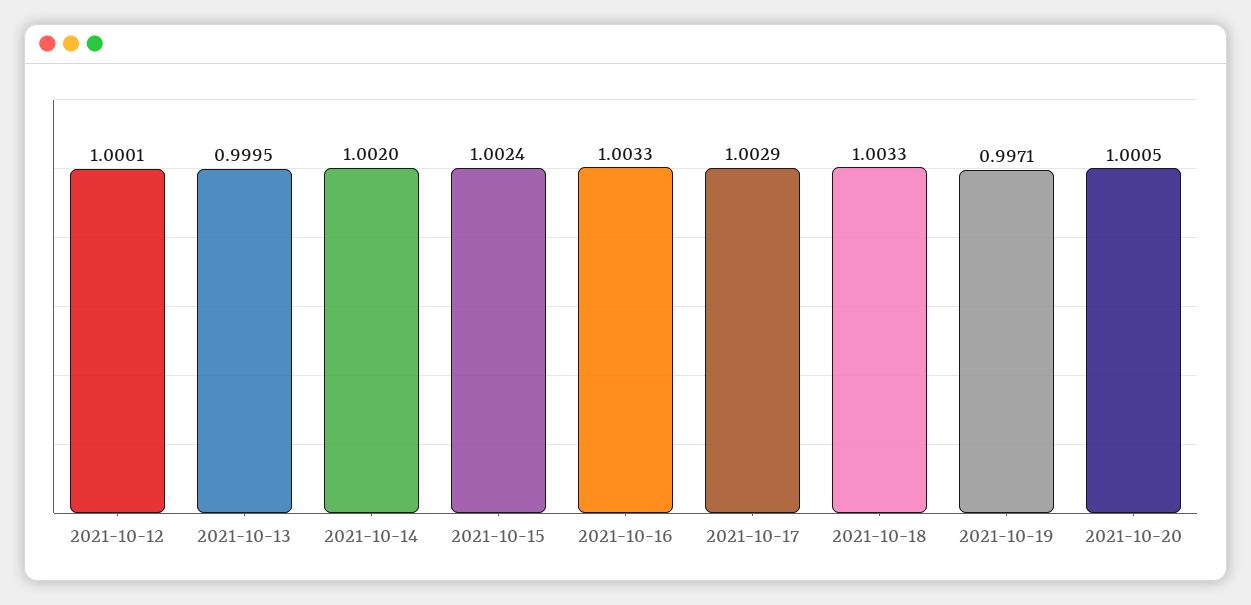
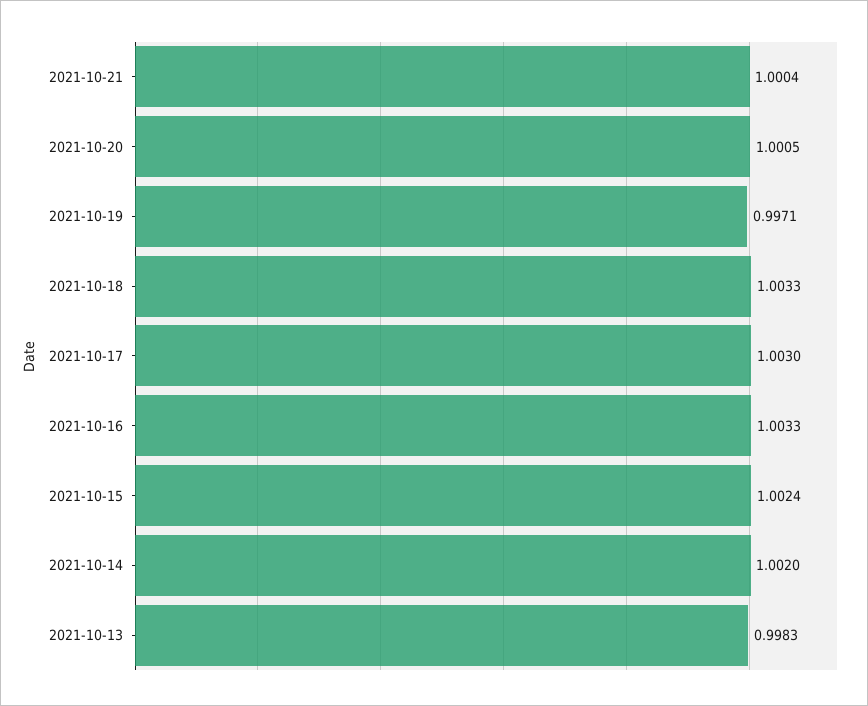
2021-10-12: 1.0001 -> none
2021-10-13: 0.9995 -> 0.9983
2021-10-17: 1.0029 -> 1.003
2021-10-21: none -> 1.0004

